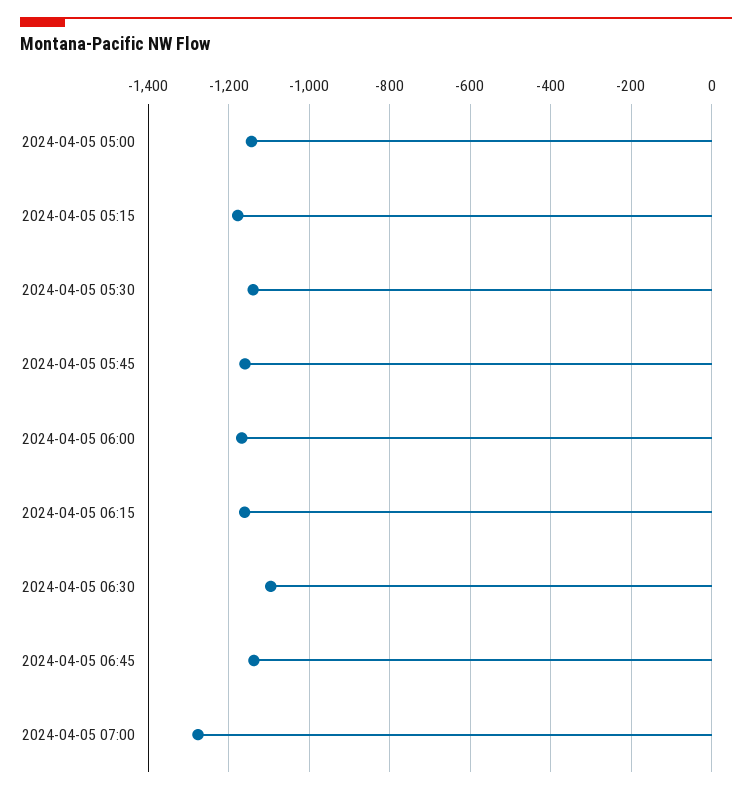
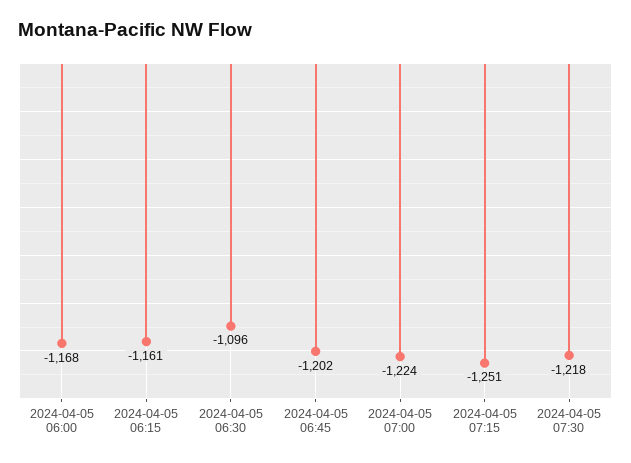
2024-04-05 05:00: -1140 -> none
2024-04-05 05:15: -1180 -> none
2024-04-05 05:30: -1140 -> none
2024-04-05 05:45: -1160 -> none
2024-04-05 06:45: -1140 -> -1202
2024-04-05 07:00: -1280 -> -1224
2024-04-05 07:15: none -> -1251
2024-04-05 07:30: none -> -1218

